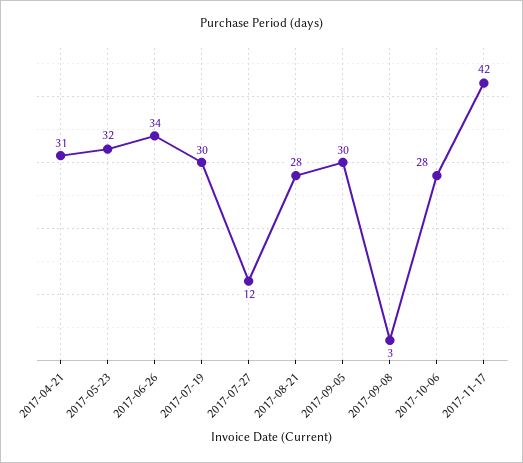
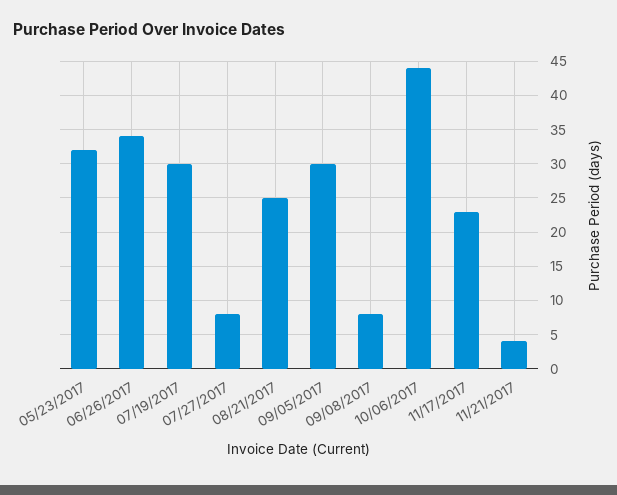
2017-04-21: 31 -> none
2017-07-27: 12 -> 8
2017-08-21: 28 -> 25
2017-09-08: 3 -> 8
2017-10-06: 28 -> 44
2017-11-17: 42 -> 23
11/21/2017: none -> 4

